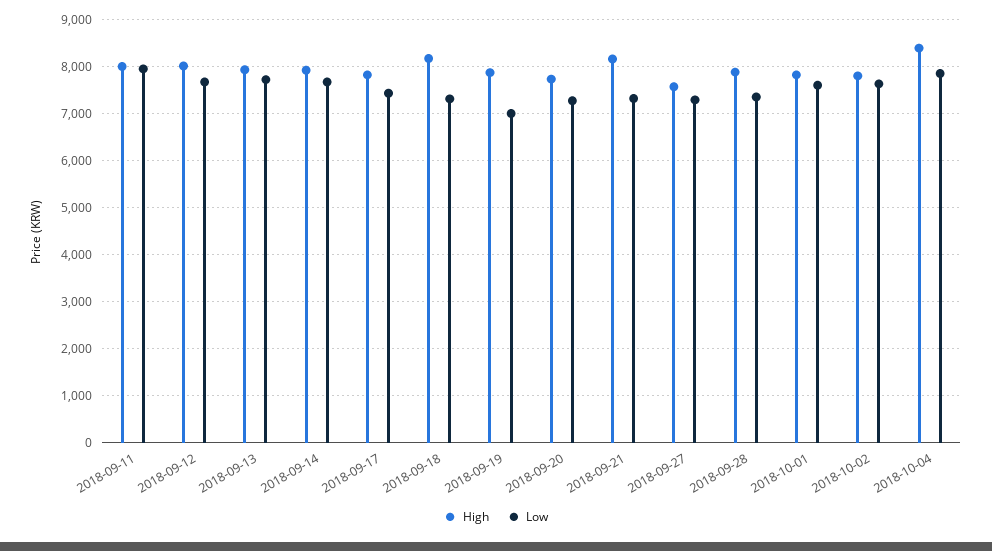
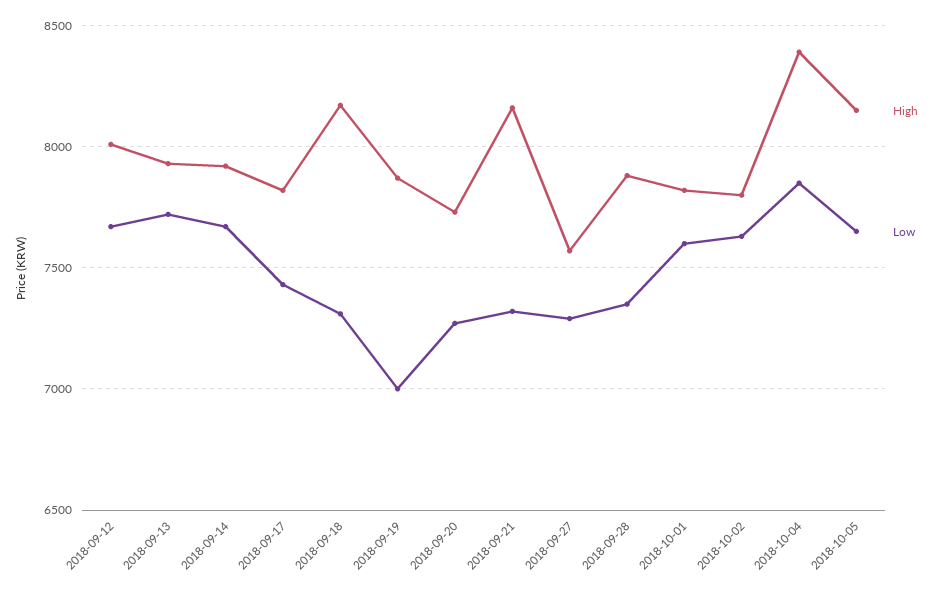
High, 2018-09-11: 8000 -> none
Low, 2018-09-11: 8000 -> none
High, 2018-10-05: none -> 8150
Low, 2018-10-05: none -> 7650

